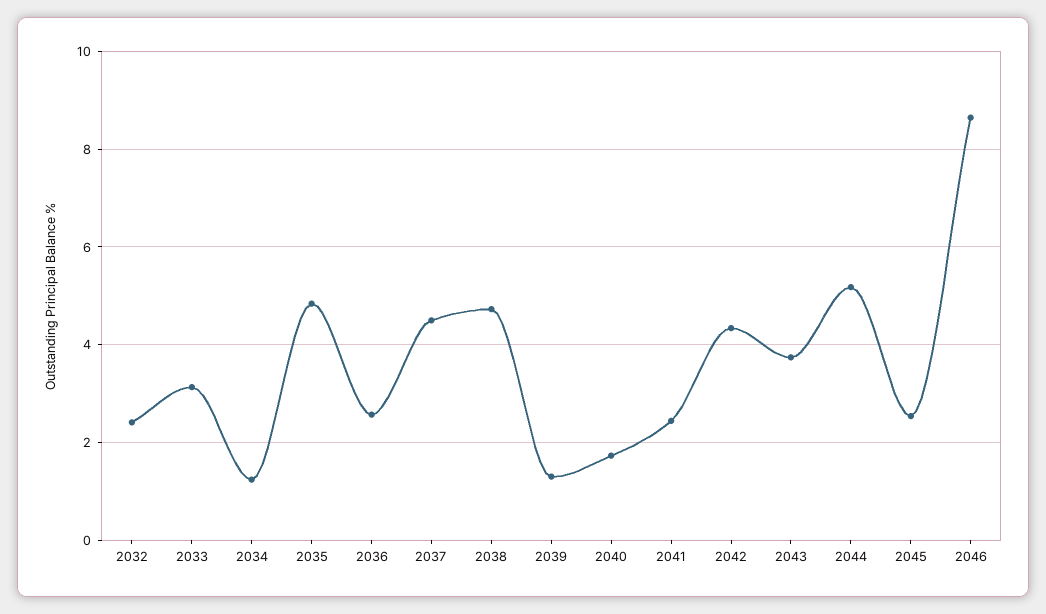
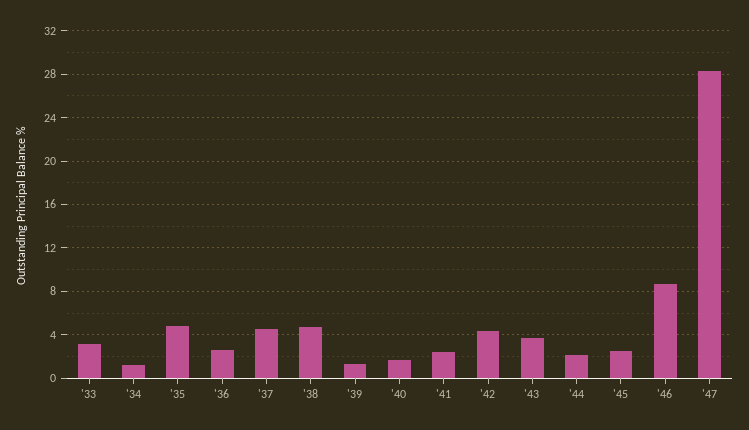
2032: 2.4 -> none
2044: 5.2 -> 2
'47: none -> 28

